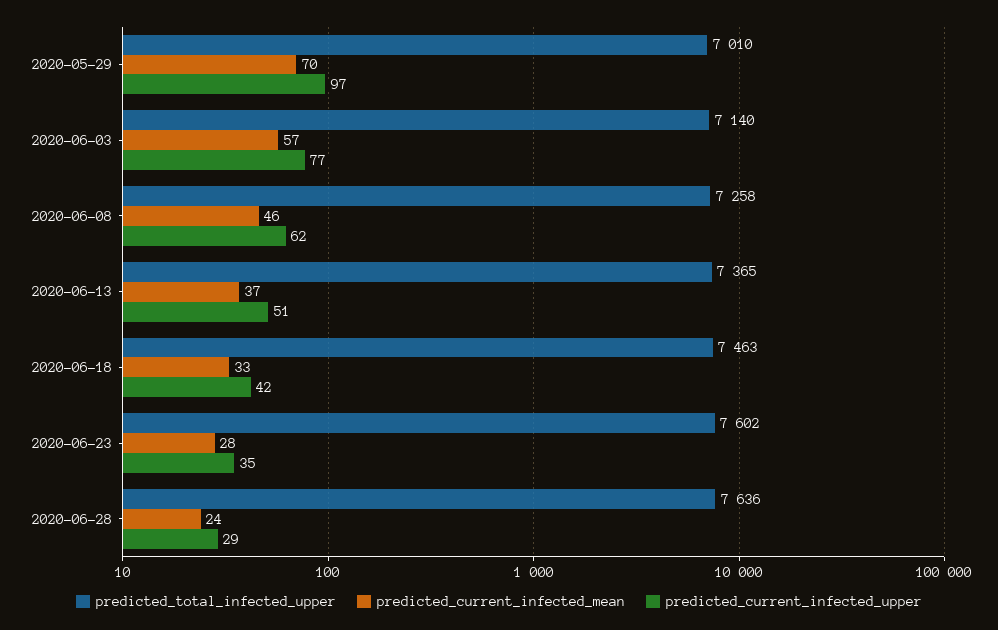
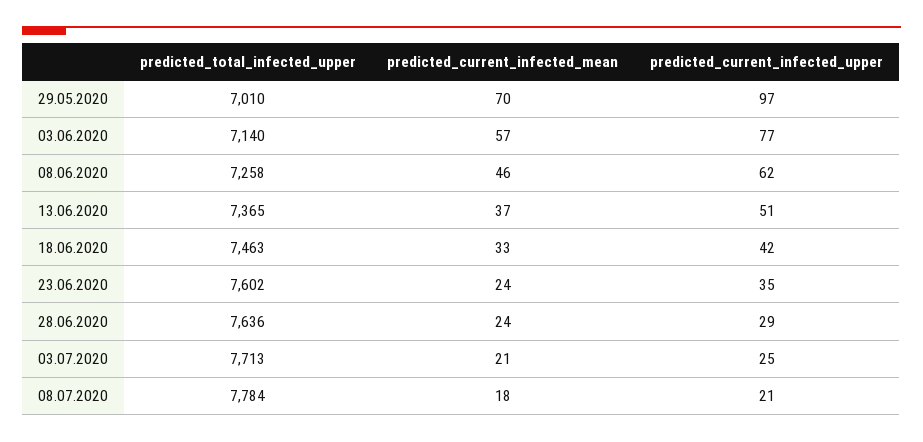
predicted_current_infected_mean, 2020-06-23: 28 -> 24
predicted_total_infected_upper, 03.07.2020: none -> 7713
predicted_current_infected_mean, 03.07.2020: none -> 21
predicted_current_infected_upper, 03.07.2020: none -> 25
predicted_total_infected_upper, 08.07.2020: none -> 7784
predicted_current_infected_mean, 08.07.2020: none -> 18
predicted_current_infected_upper, 08.07.2020: none -> 21

